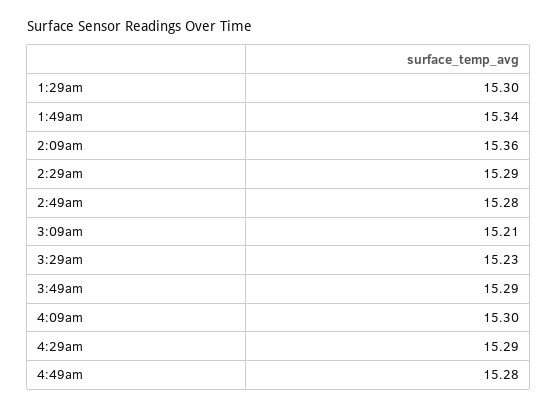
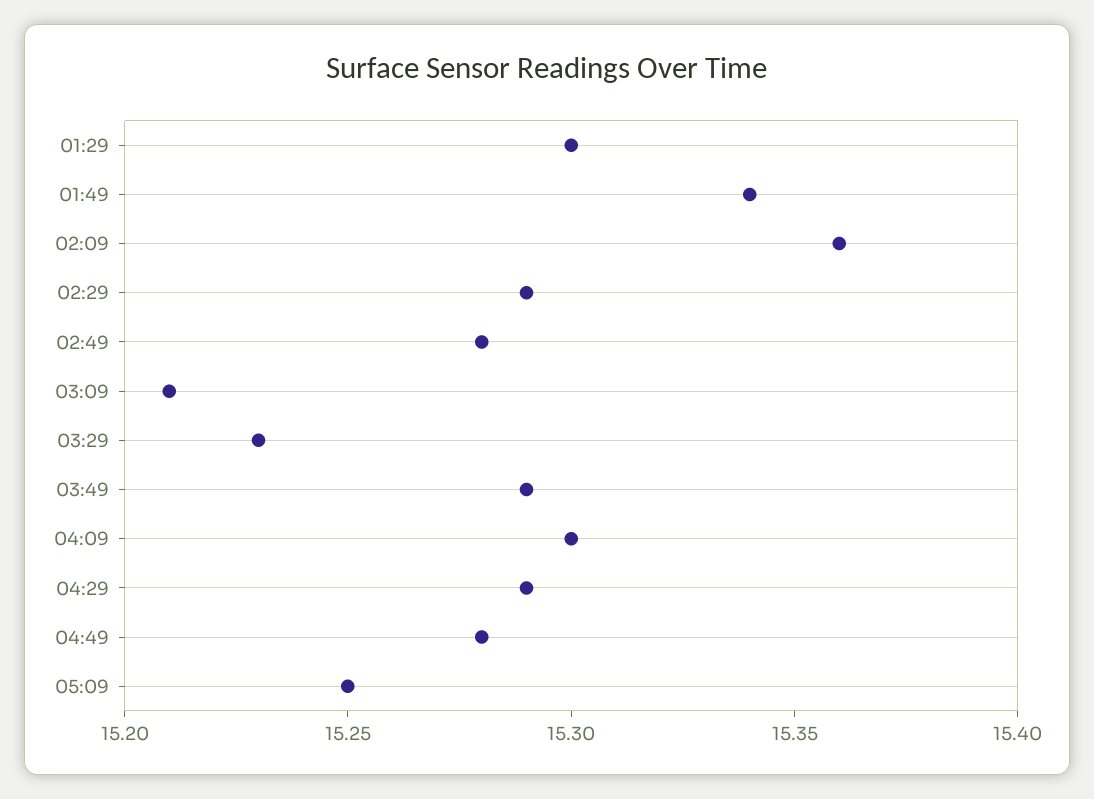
05:09: none -> 15.25

